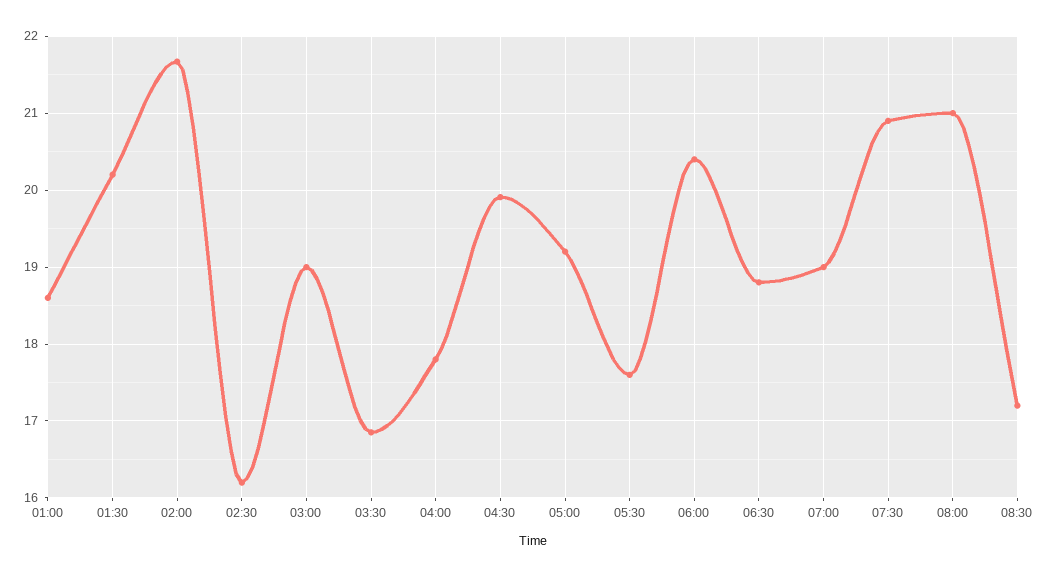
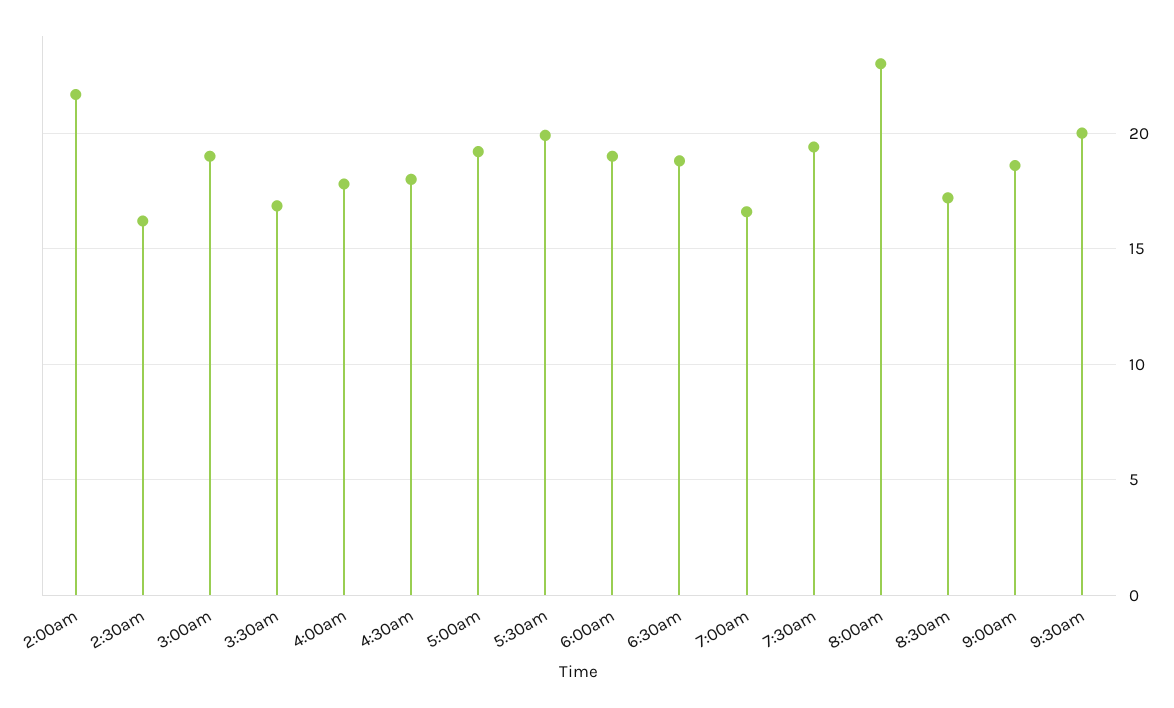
01:00: 18.6 -> none
01:30: 20.2 -> none
04:30: 19.9 -> 18
05:30: 17.6 -> 20
06:00: 20.4 -> 19
07:00: 19 -> 16.5
07:30: 20.9 -> 19.5
08:00: 21 -> 23
9:00am: none -> 18.5
9:30am: none -> 20

